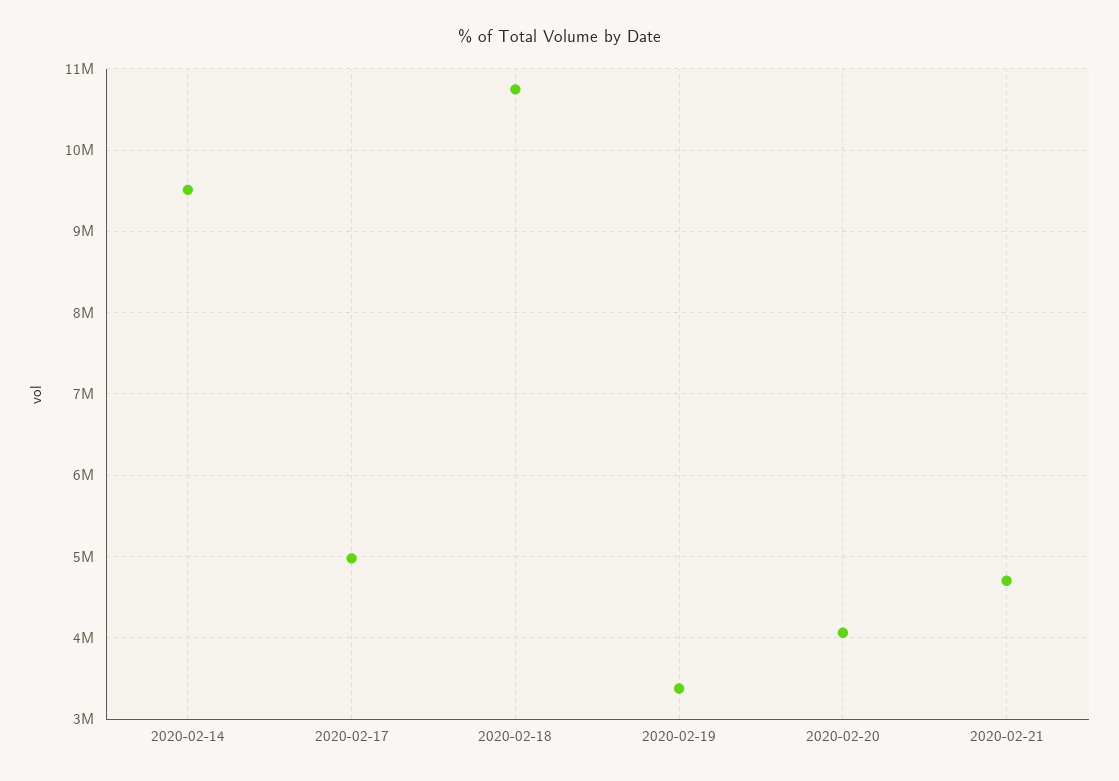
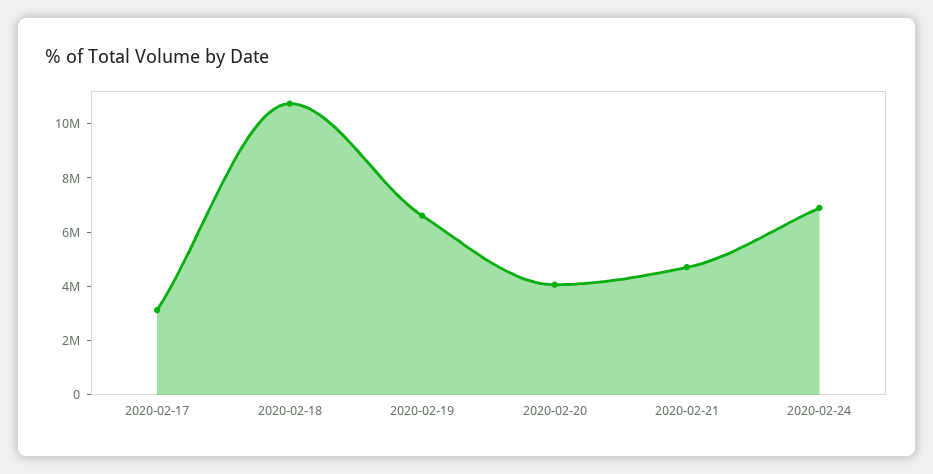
2020-02-14: 9500000 -> none
2020-02-17: 5000000 -> 3000000
2020-02-19: 3400000 -> 6500000
2020-02-24: none -> 7000000

